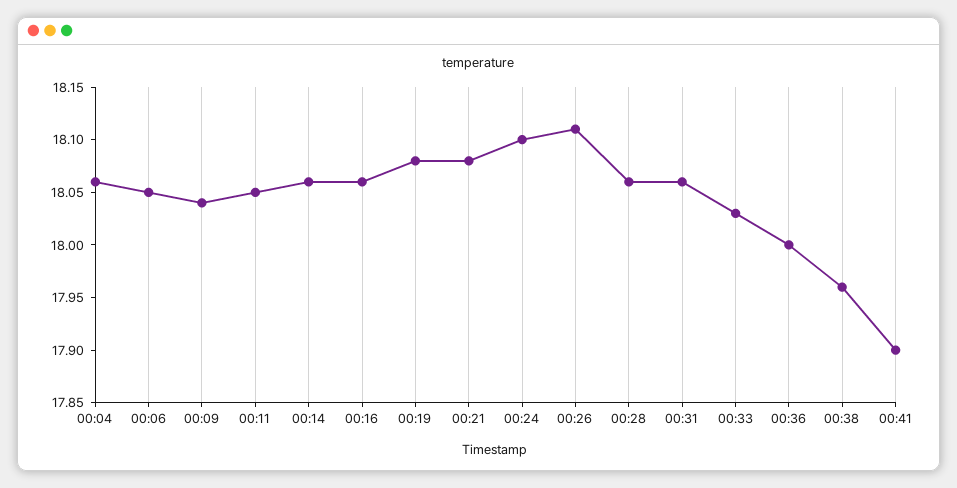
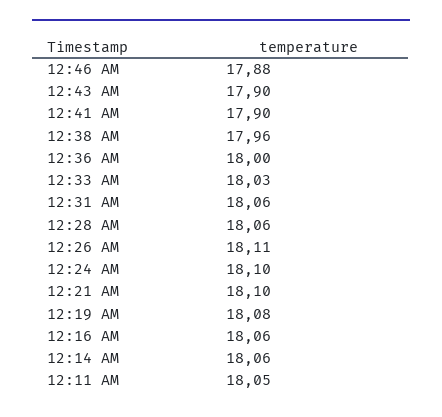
00:04: 18.06 -> none
00:06: 18.05 -> none
00:09: 18.04 -> none
00:21: 18.08 -> 18.1
12:46 AM: none -> 17.88
12:43 AM: none -> 17.9

